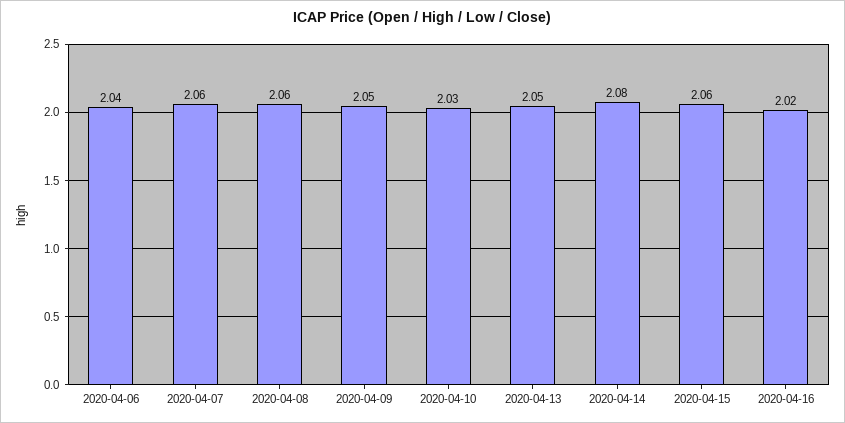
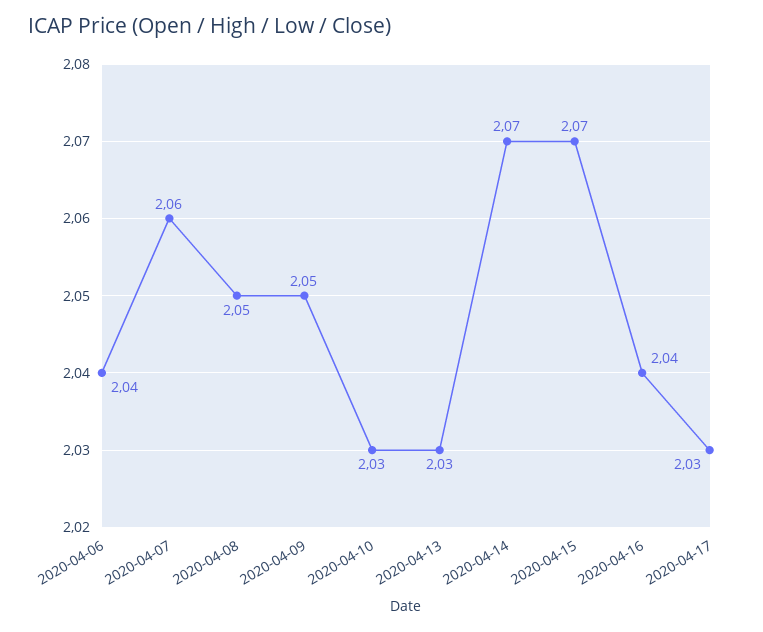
2020-04-08: 2.06 -> 2.05
2020-04-13: 2.05 -> 2.03
2020-04-14: 2.08 -> 2.07
2020-04-15: 2.06 -> 2.07
2020-04-16: 2.02 -> 2.04
2020-04-17: none -> 2.03

